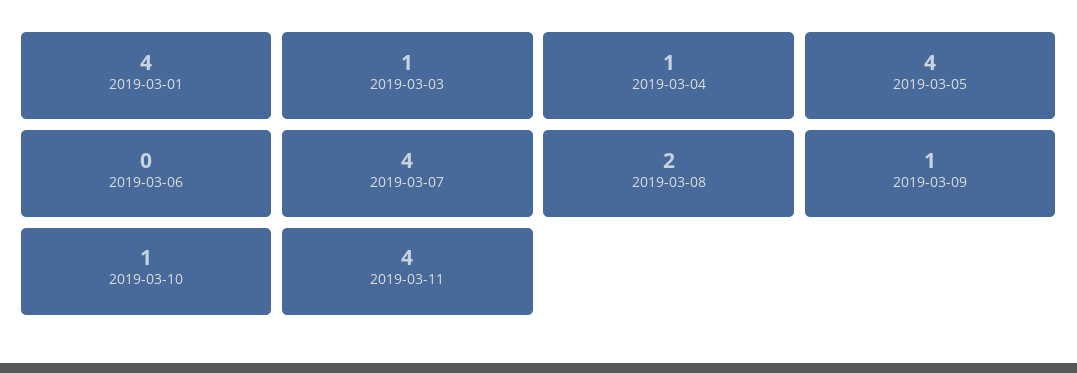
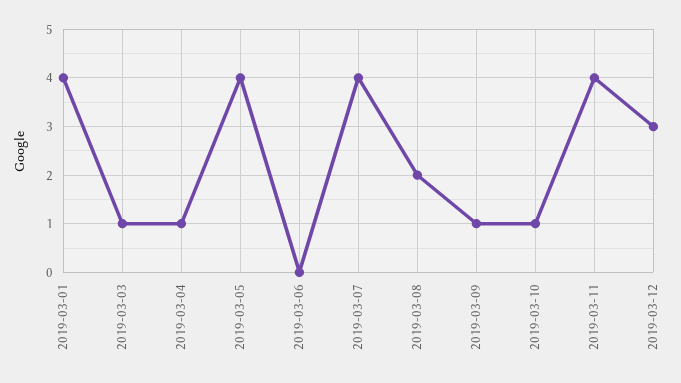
2019-03-12: none -> 3

